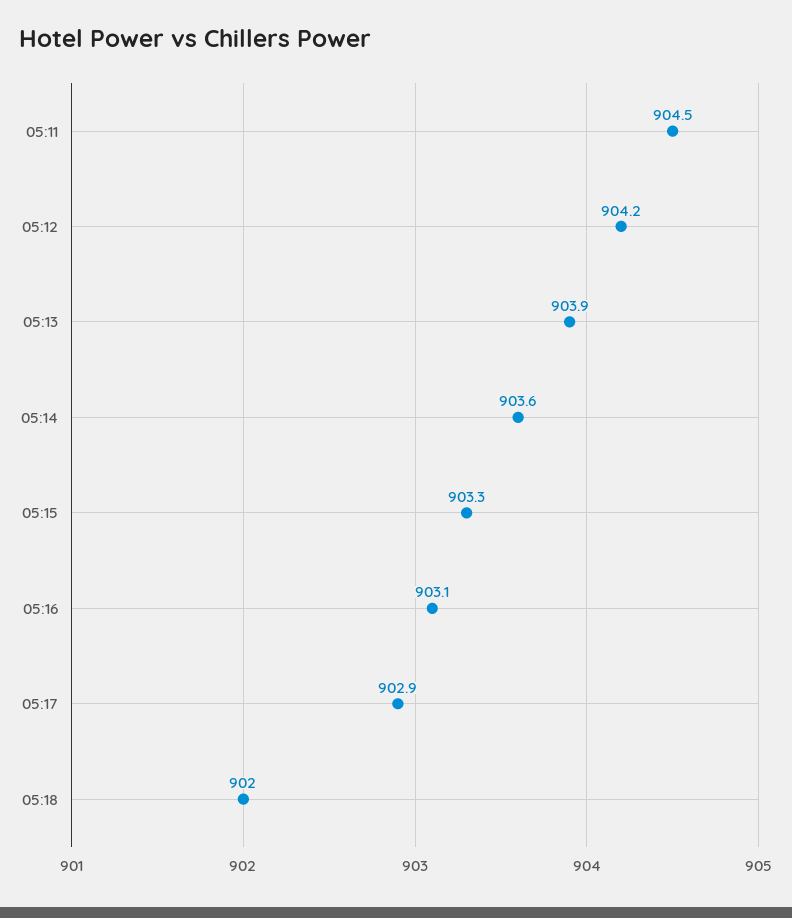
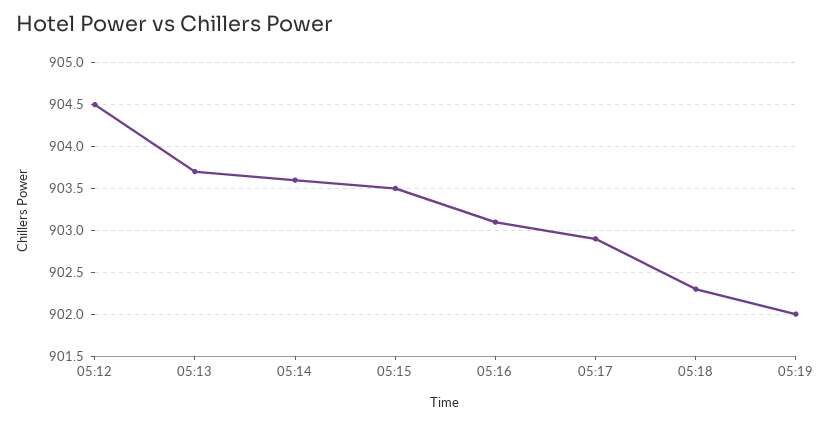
05:11: 904.5 -> none
05:12: 904.2 -> 904.5
05:13: 903.9 -> 903.7
05:15: 903.3 -> 903.5
05:18: 902 -> 902.3
05:19: none -> 902

